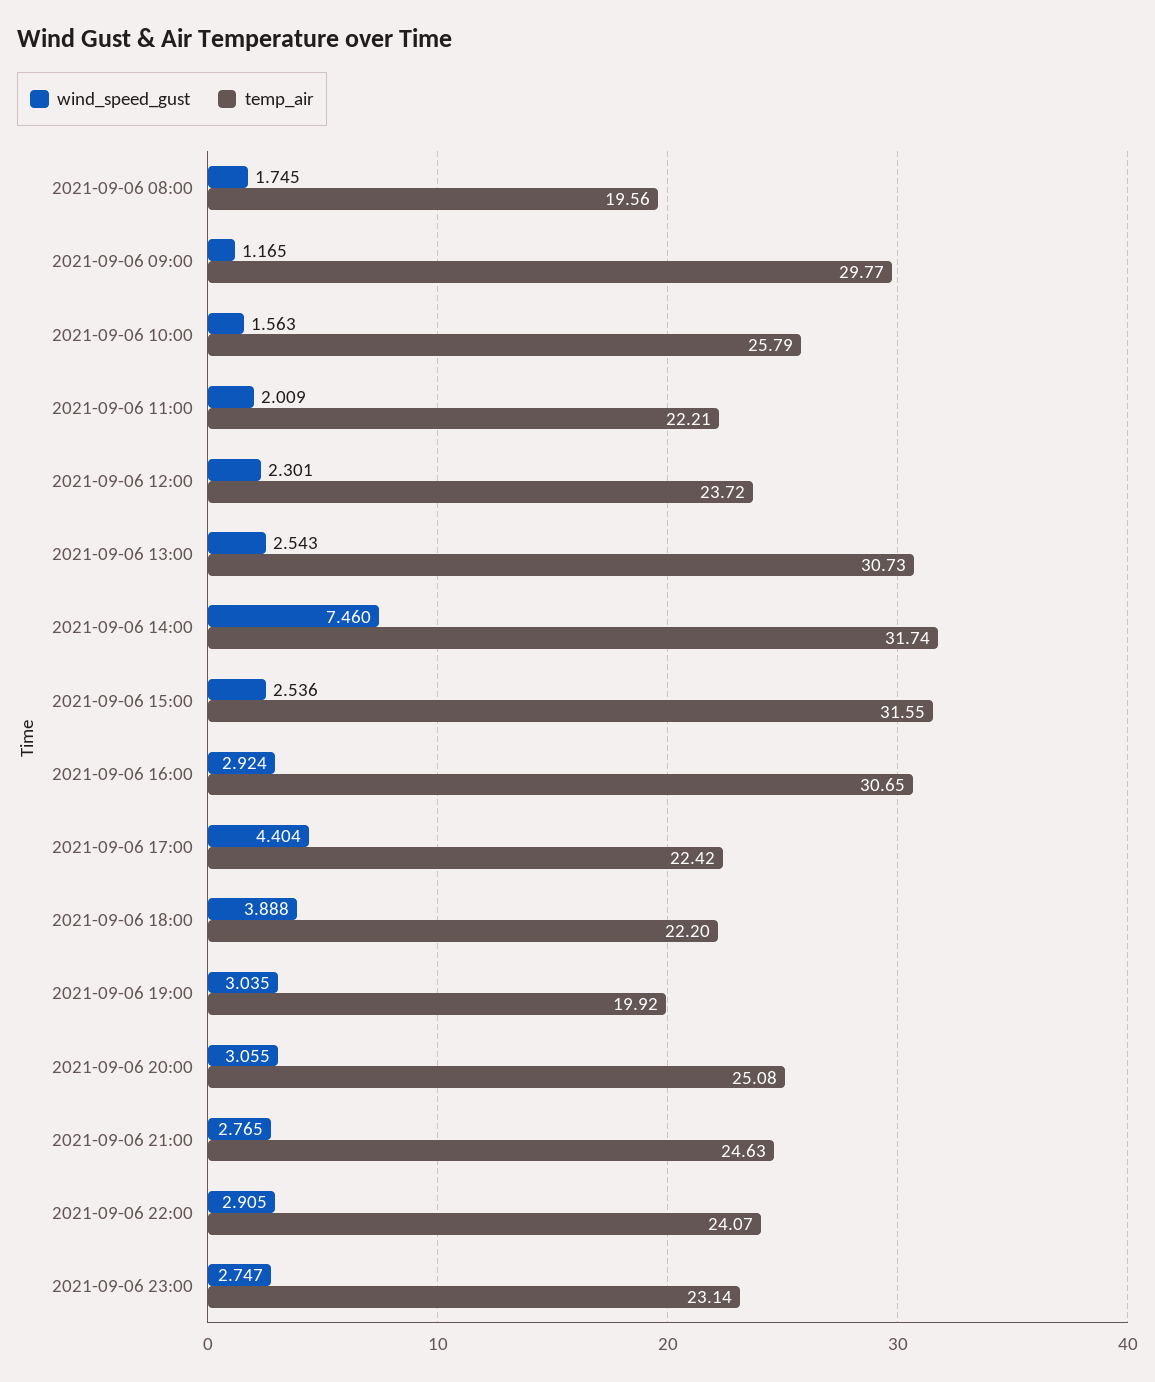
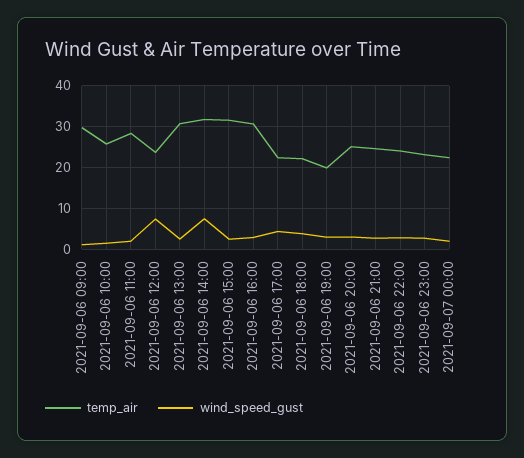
wind_speed_gust, 2021-09-06 08:00: 1.745 -> none
temp_air, 2021-09-06 08:00: 19.56 -> none
temp_air, 2021-09-06 11:00: 22.21 -> 28
wind_speed_gust, 2021-09-06 12:00: 2.301 -> 8
temp_air, 2021-09-07 00:00: none -> 22
wind_speed_gust, 2021-09-07 00:00: none -> 2

